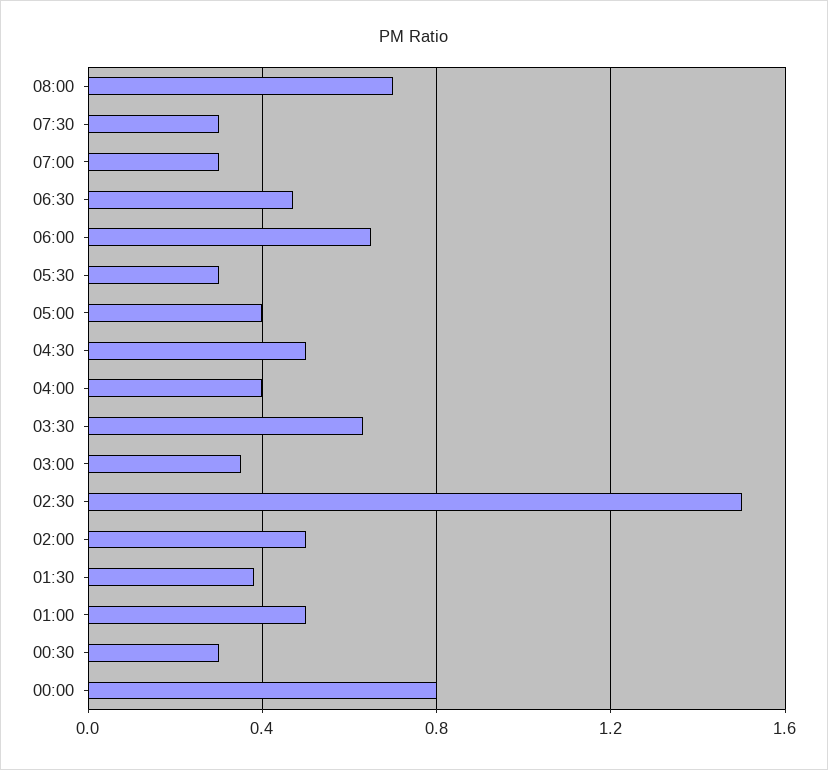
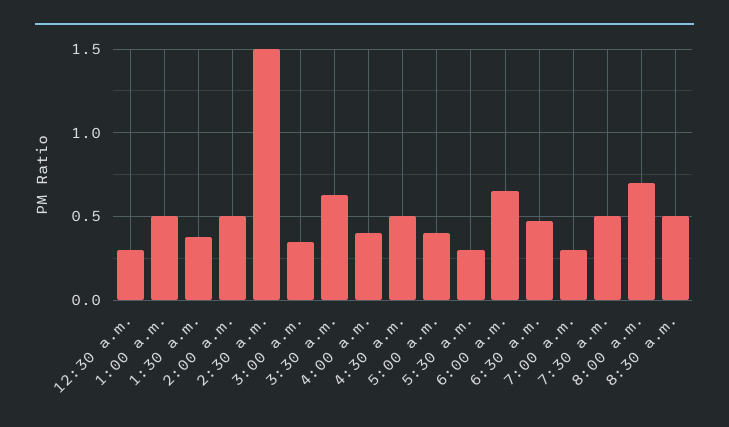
07:30: 0.3 -> 0.5
00:00: 0.8 -> none
8:30 a.m.: none -> 0.5

